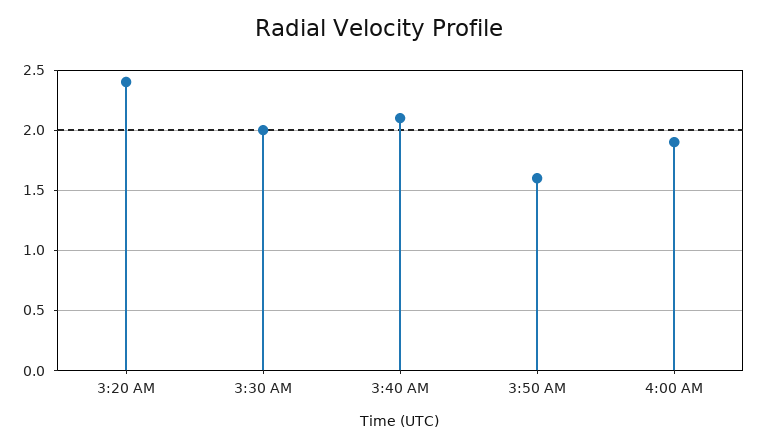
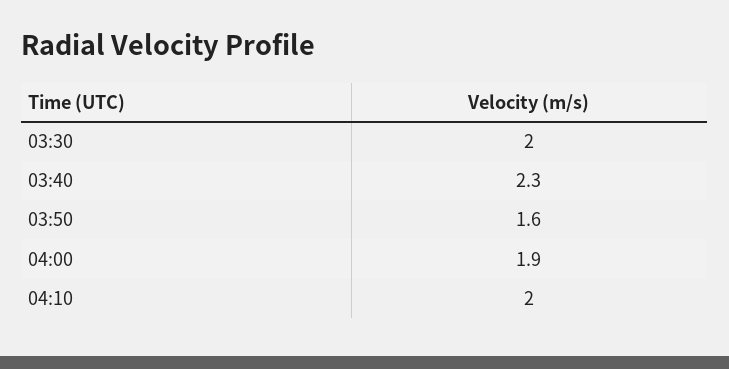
3:20 AM: 2.4 -> none
3:40 AM: 2.1 -> 2.3
04:10: none -> 2

